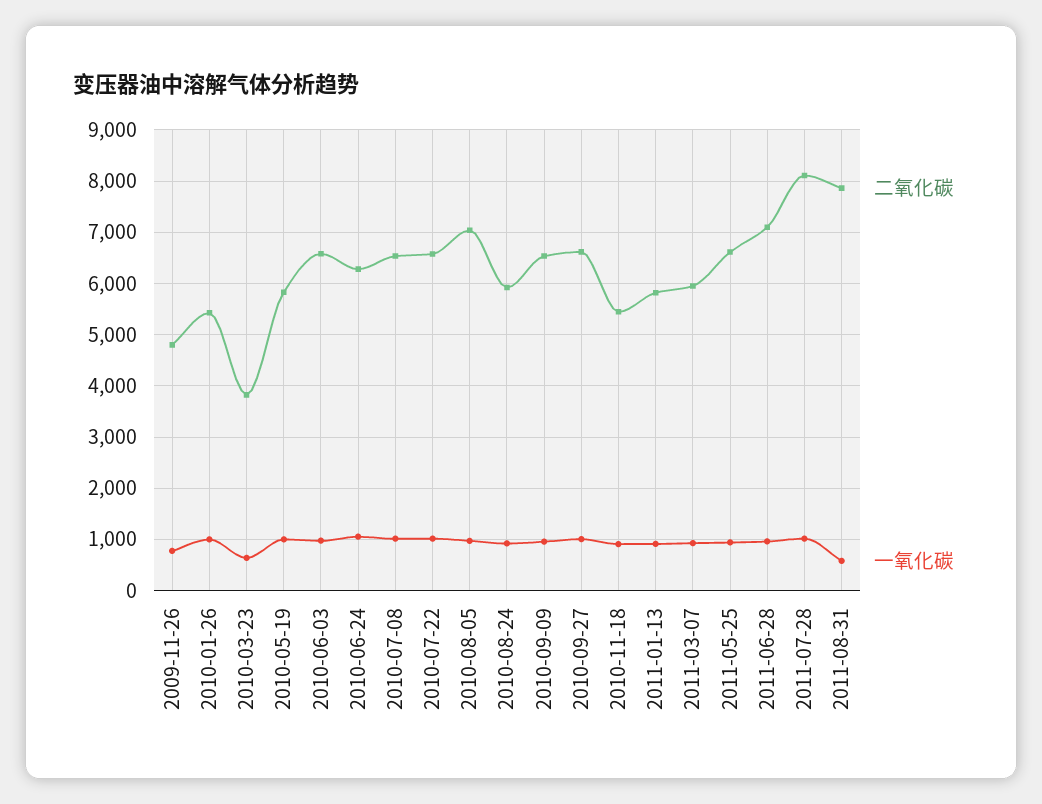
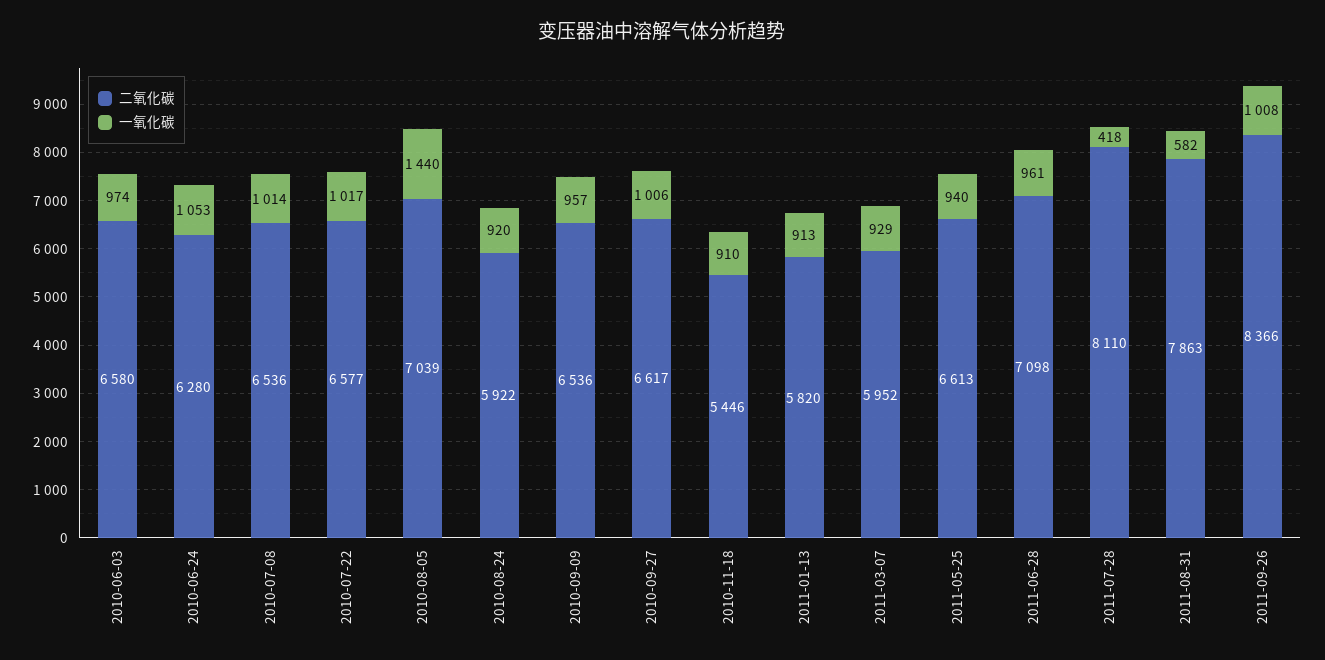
二氧化碳, 2009-11-26: 4800 -> none
一氧化碳, 2009-11-26: 800 -> none
二氧化碳, 2010-01-26: 5400 -> none
一氧化碳, 2010-01-26: 1000 -> none
二氧化碳, 2010-03-23: 3800 -> none
一氧化碳, 2010-03-23: 600 -> none
二氧化碳, 2010-05-19: 5800 -> none
一氧化碳, 2010-05-19: 1000 -> none
一氧化碳, 2010-08-05: 1000 -> 1440
一氧化碳, 2011-07-28: 1000 -> 418
二氧化碳, 2011-09-26: none -> 8366
一氧化碳, 2011-09-26: none -> 1008

